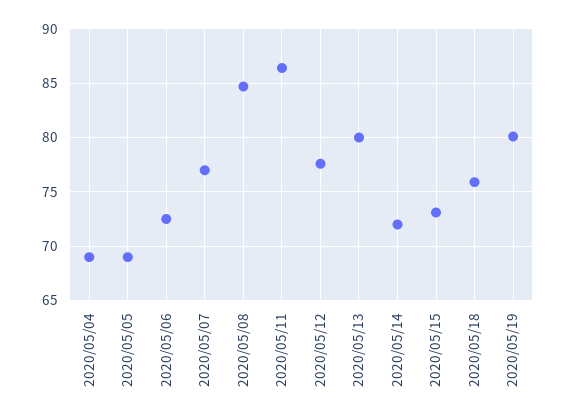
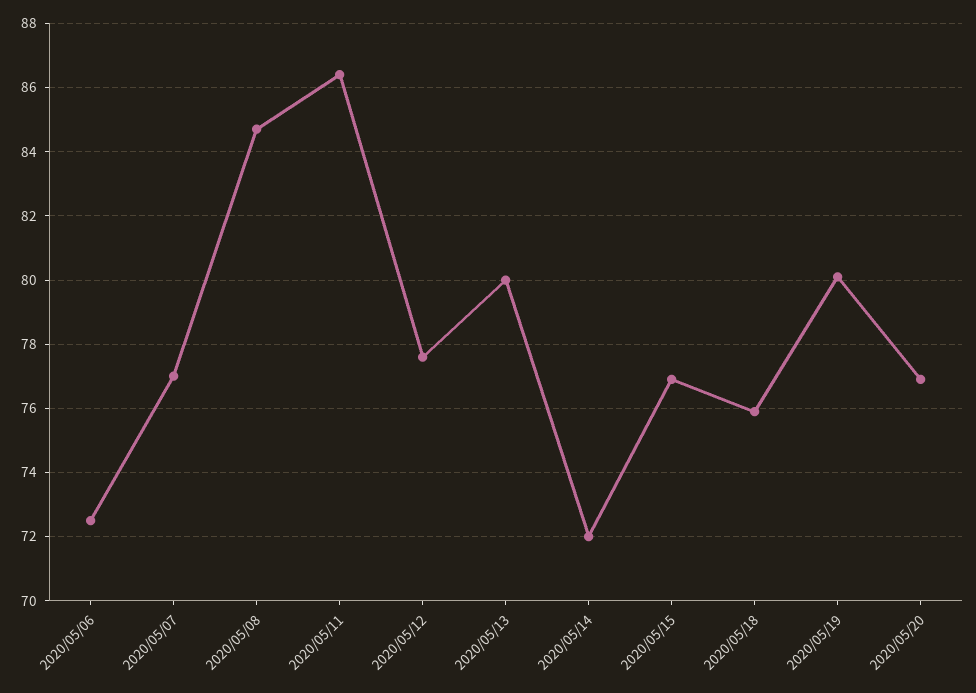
2020/05/04: 69 -> none
2020/05/05: 69 -> none
2020/05/15: 73 -> 77
2020/05/20: none -> 77

